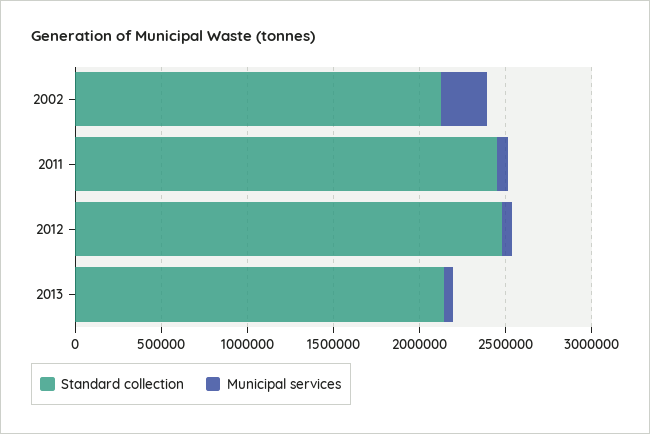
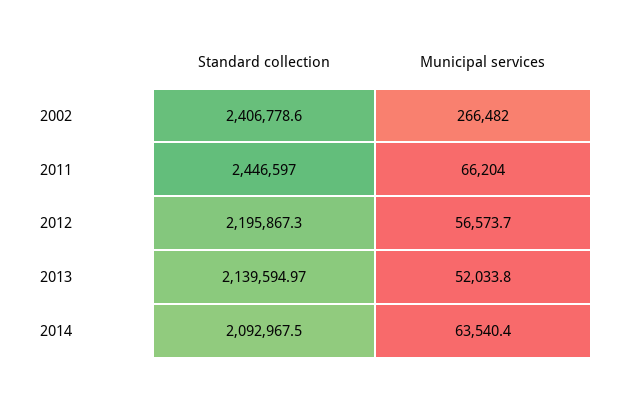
Standard collection, 2002: 2100000 -> 2406778.6
Standard collection, 2012: 2500000 -> 2195867.3
Standard collection, 2014: none -> 2092967.5
Municipal services, 2014: none -> 63540.4

